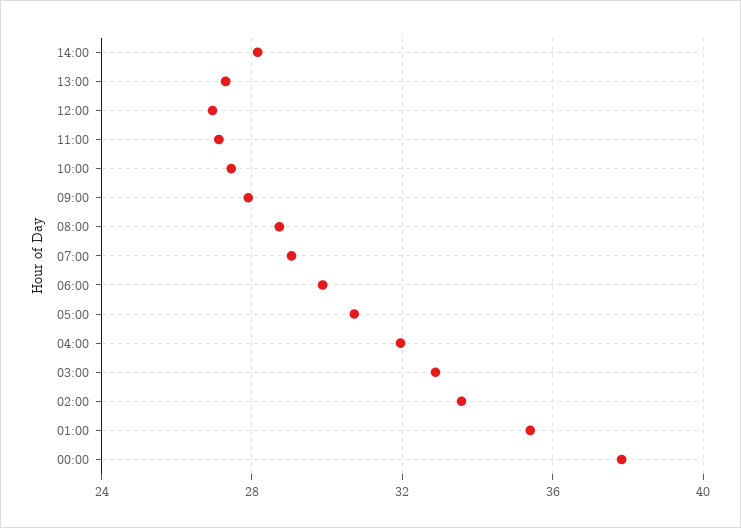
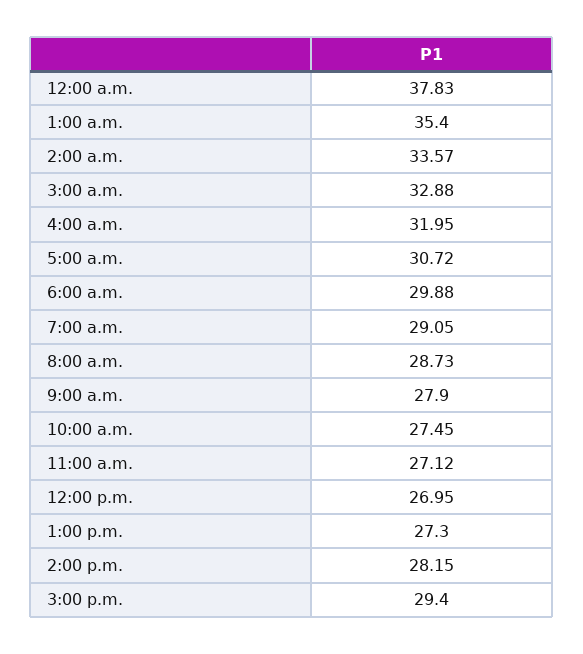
3:00 p.m.: none -> 29.4

